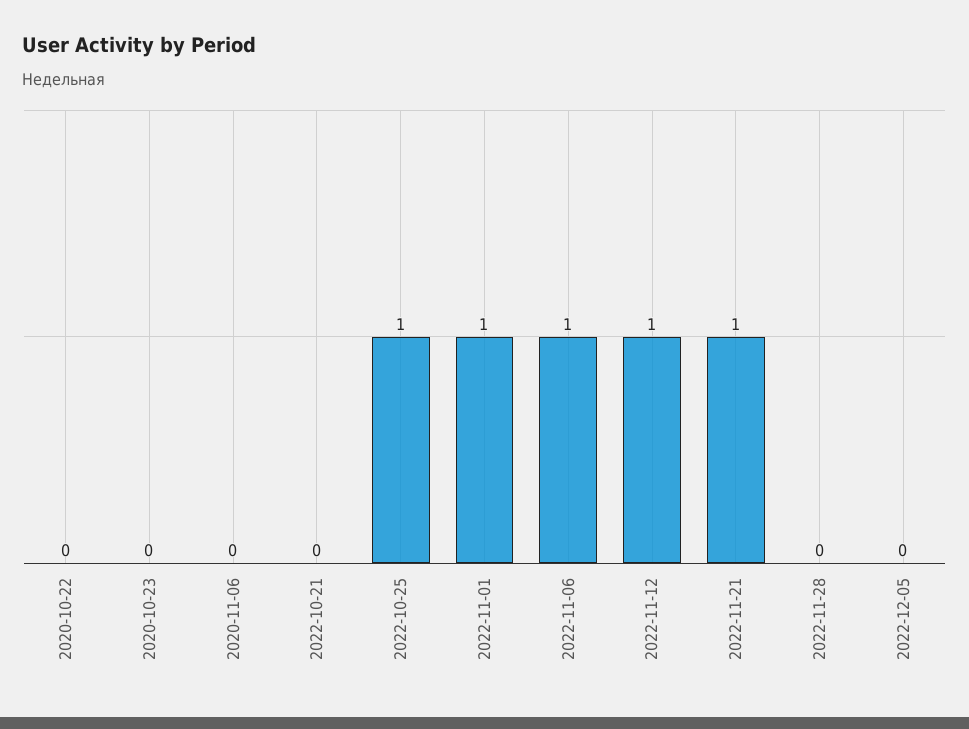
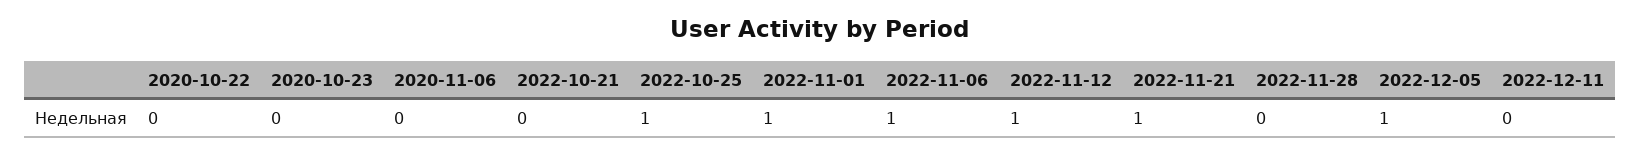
2022-12-05: 0 -> 1
2022-12-11: none -> 0

